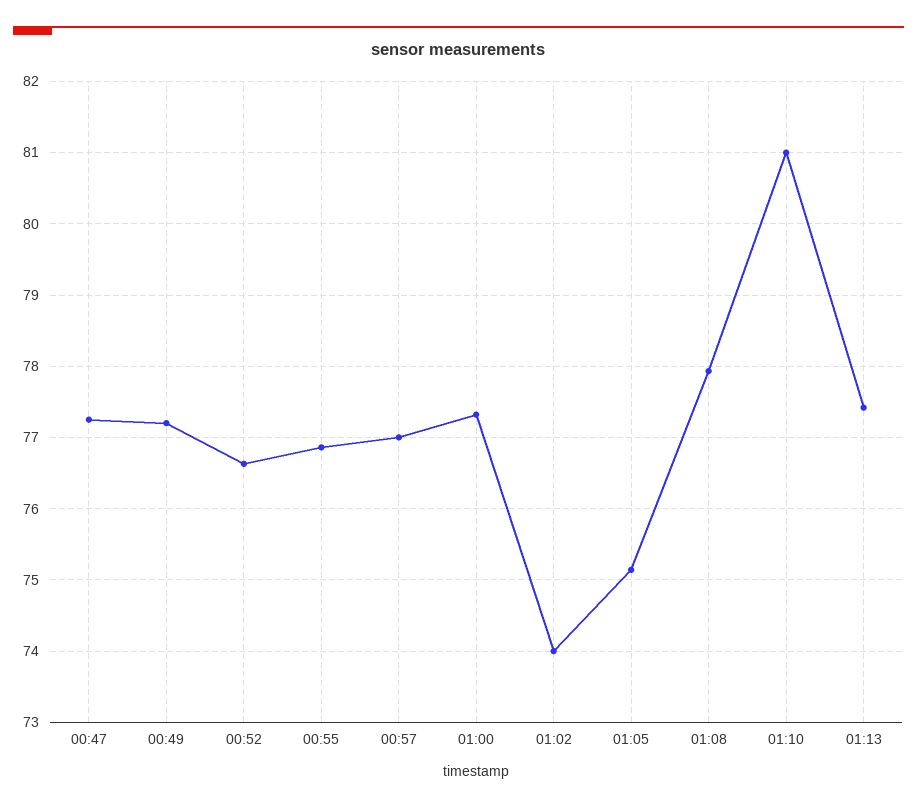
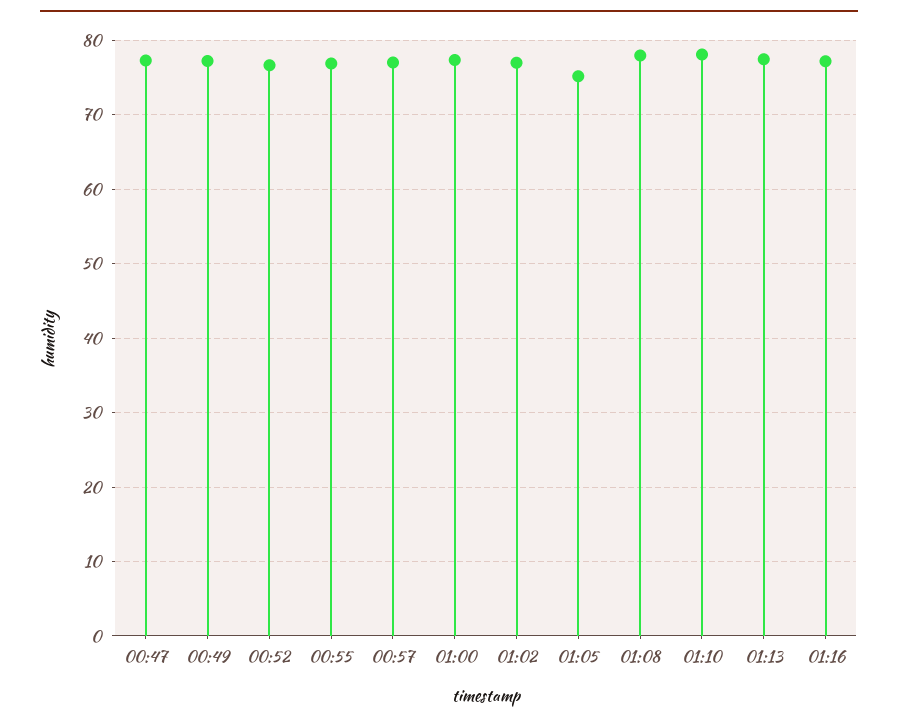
01:02: 74 -> 77
01:10: 81 -> 78
01:16: none -> 77

